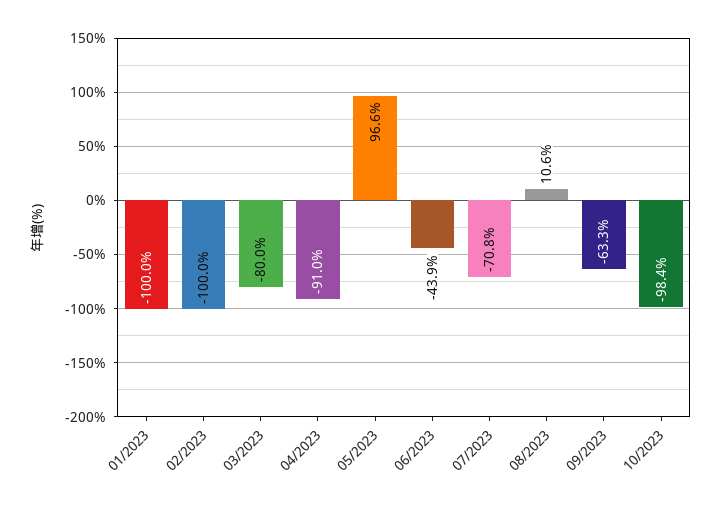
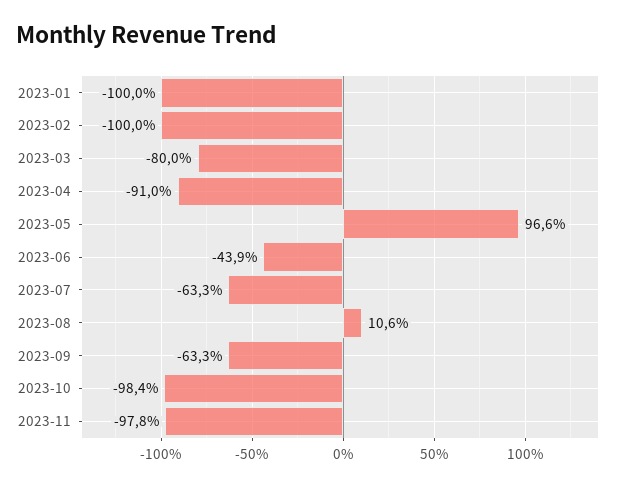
07/2023: -70.8 -> -63.3
2023-11: none -> -97.8

